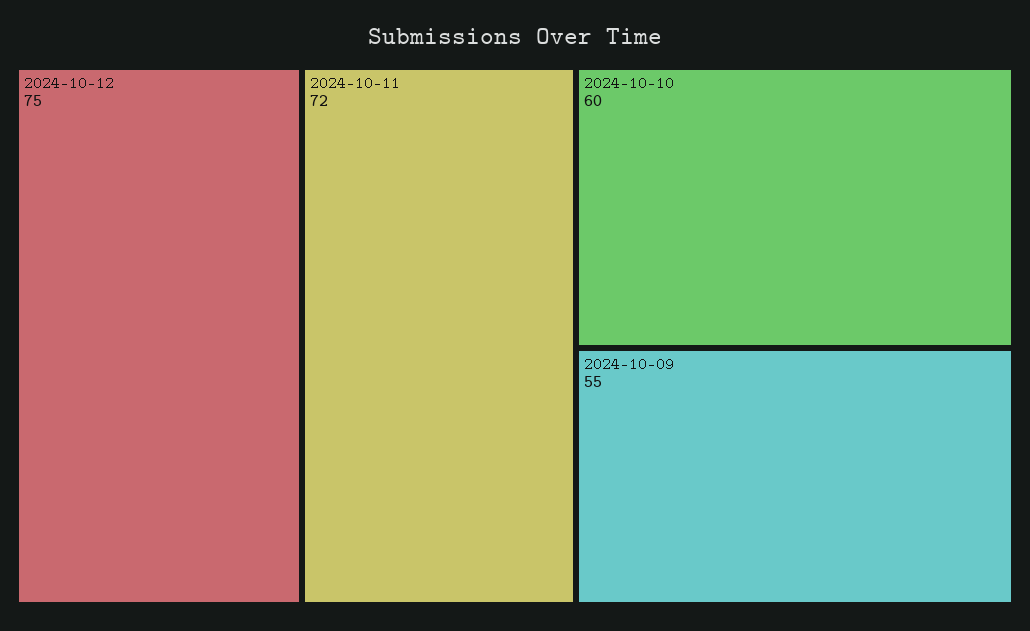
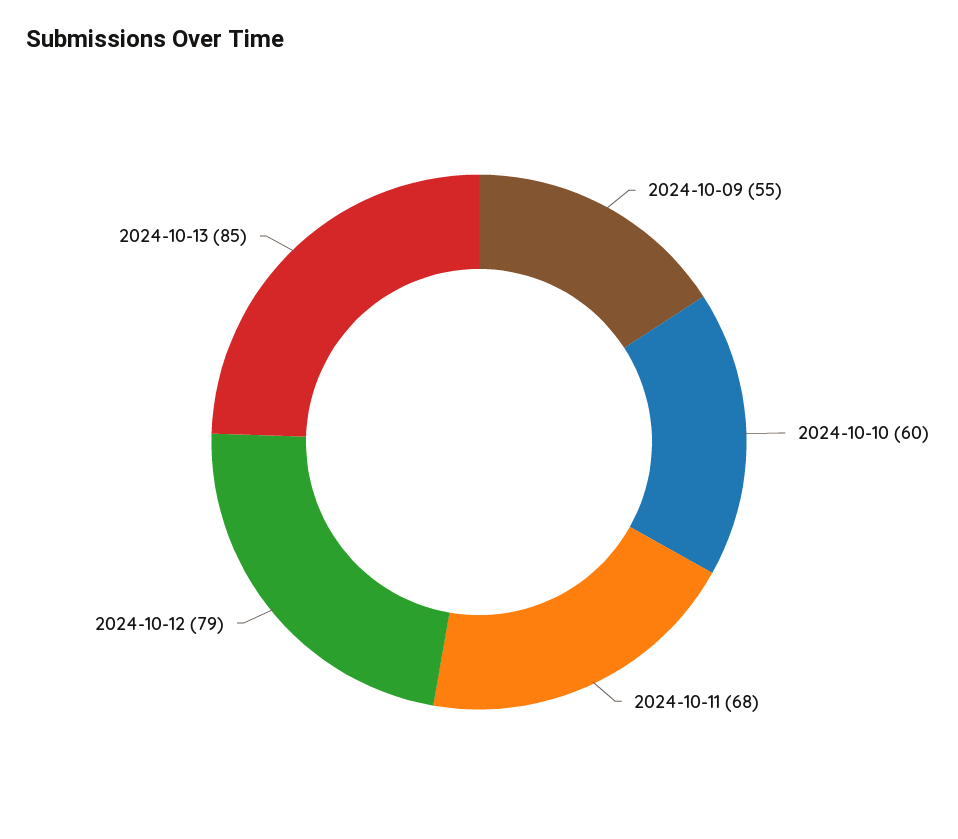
2024-10-12: 75 -> 79
2024-10-11: 72 -> 68
2024-10-13: none -> 85

